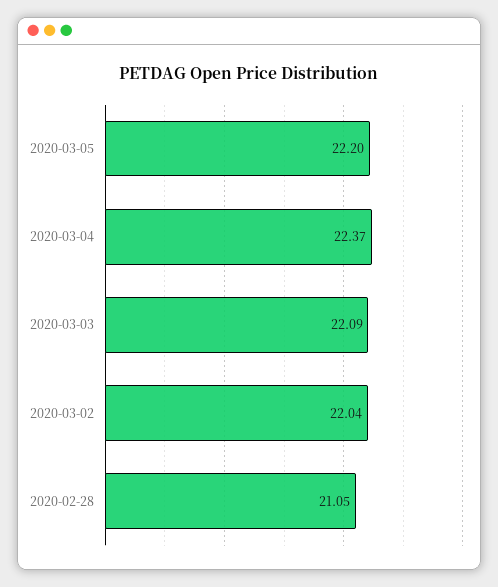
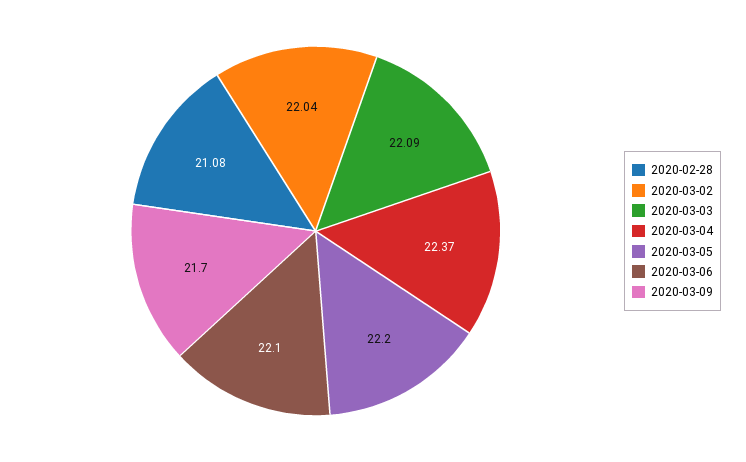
2020-02-28: 21.05 -> 21.08
2020-03-06: none -> 22.1
2020-03-09: none -> 21.7

